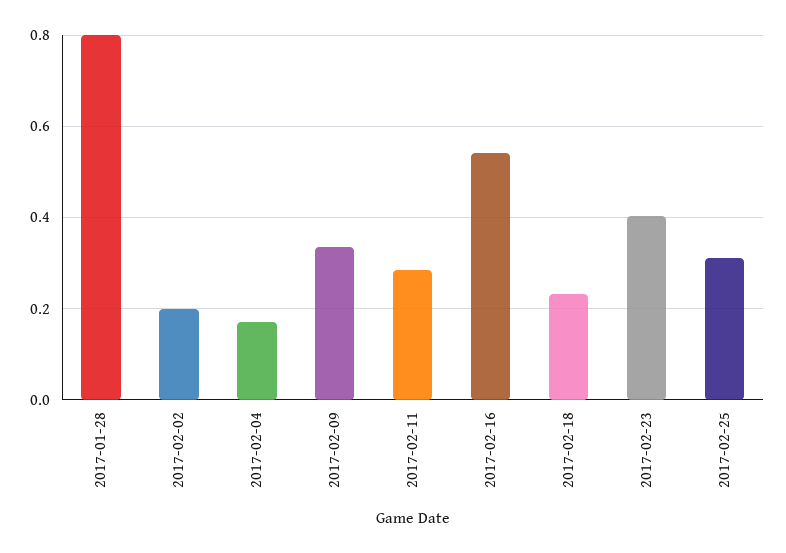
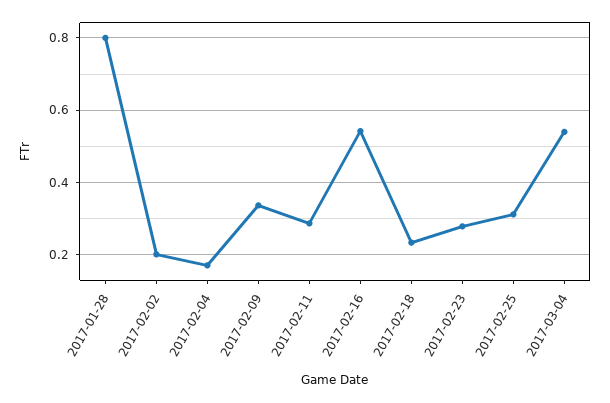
2017-02-23: 0.4 -> 0.28
2017-03-04: none -> 0.54

